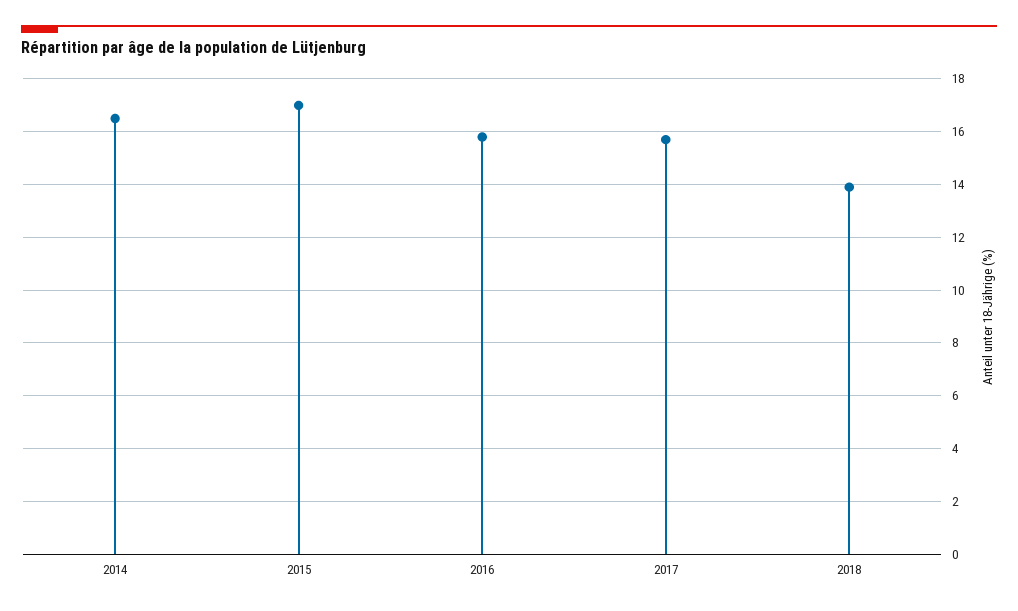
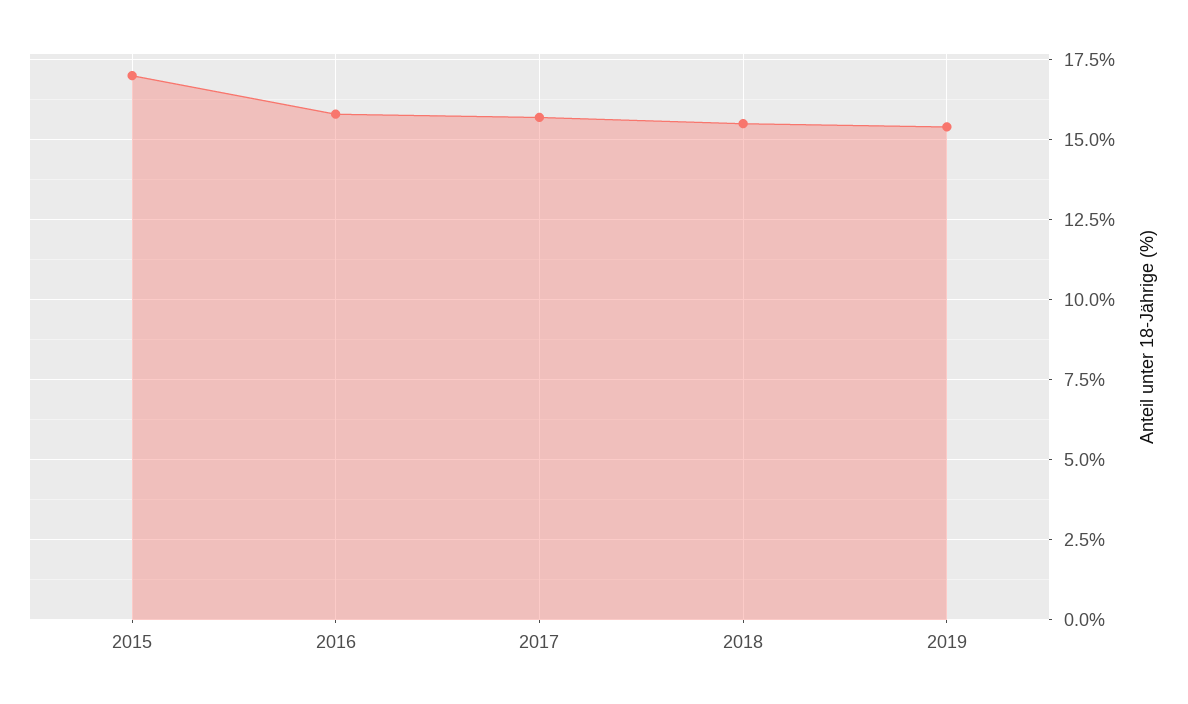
2014: 16.5 -> none
2018: 14 -> 15.5
2019: none -> 15.5

